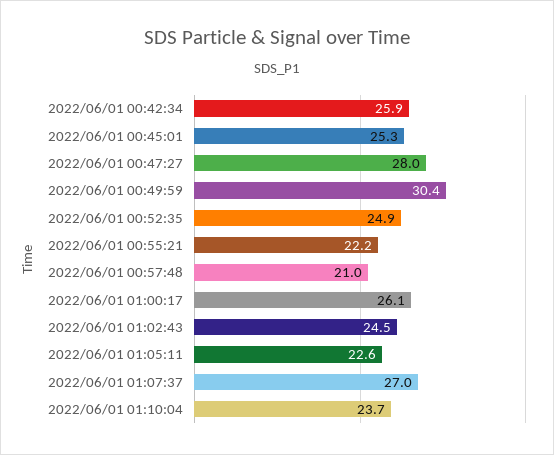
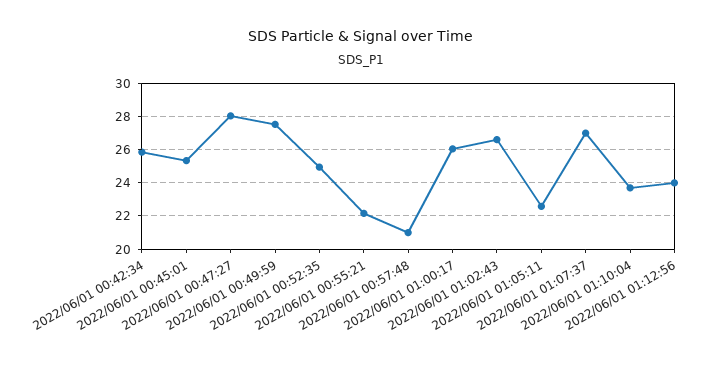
2022/06/01 00:49:59: 30.4 -> 27.5
2022/06/01 01:02:43: 24.5 -> 26.5
2022/06/01 01:12:56: none -> 24

